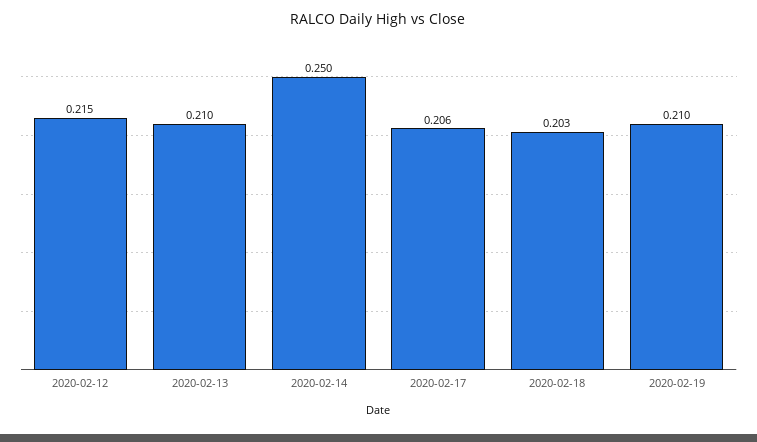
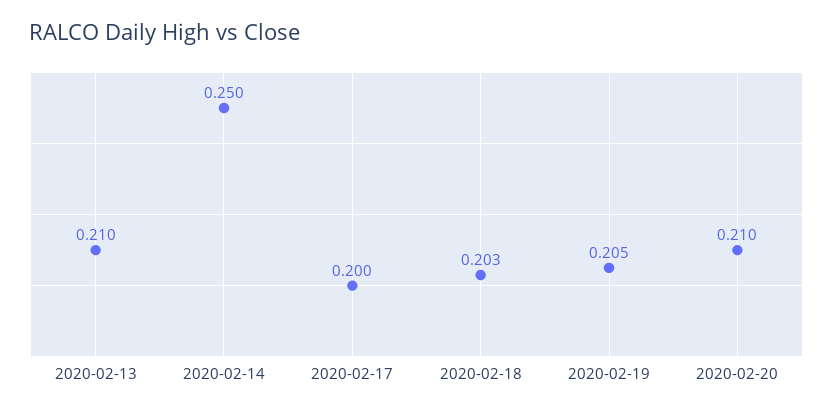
2020-02-12: 0.215 -> none
2020-02-17: 0.206 -> 0.2
2020-02-19: 0.21 -> 0.205
2020-02-20: none -> 0.21

